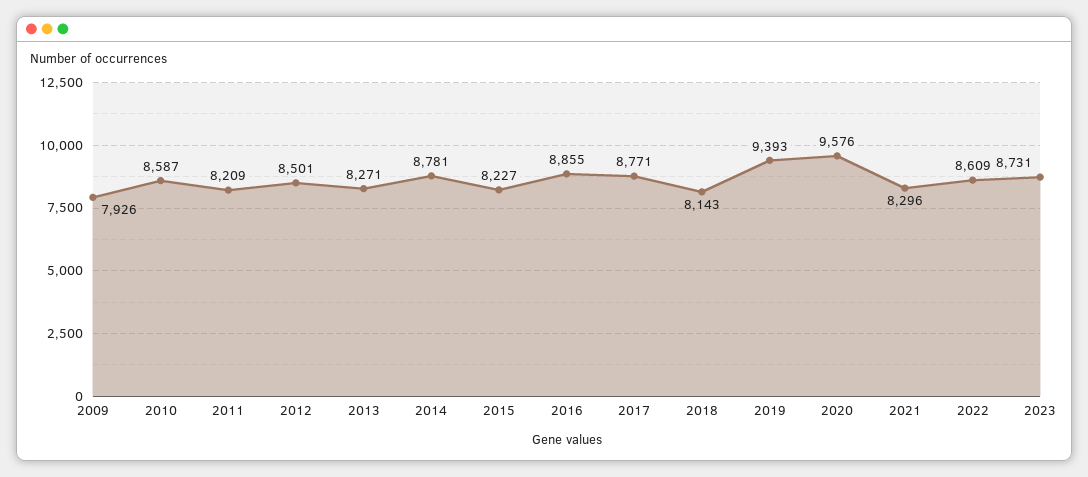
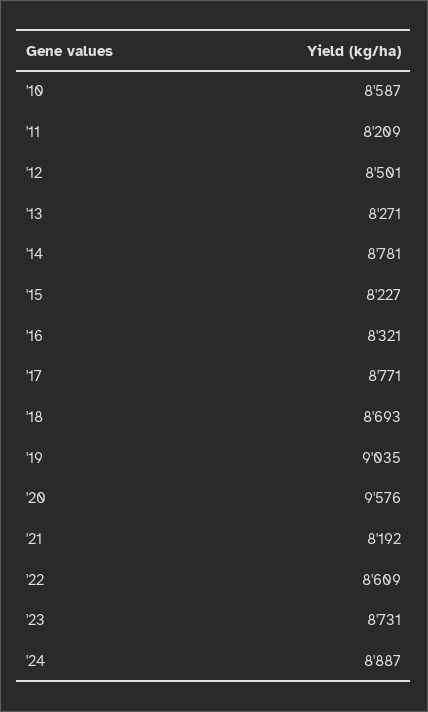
2009: 7926 -> none
2016: 8855 -> 8321
2018: 8143 -> 8693
2019: 9393 -> 9035
2021: 8296 -> 8192
'24: none -> 8887

